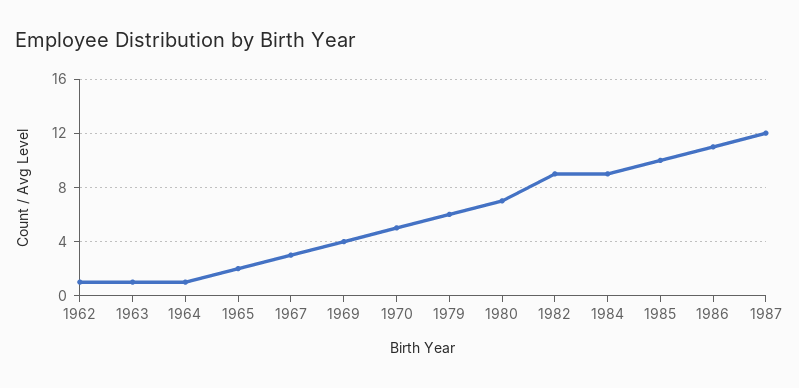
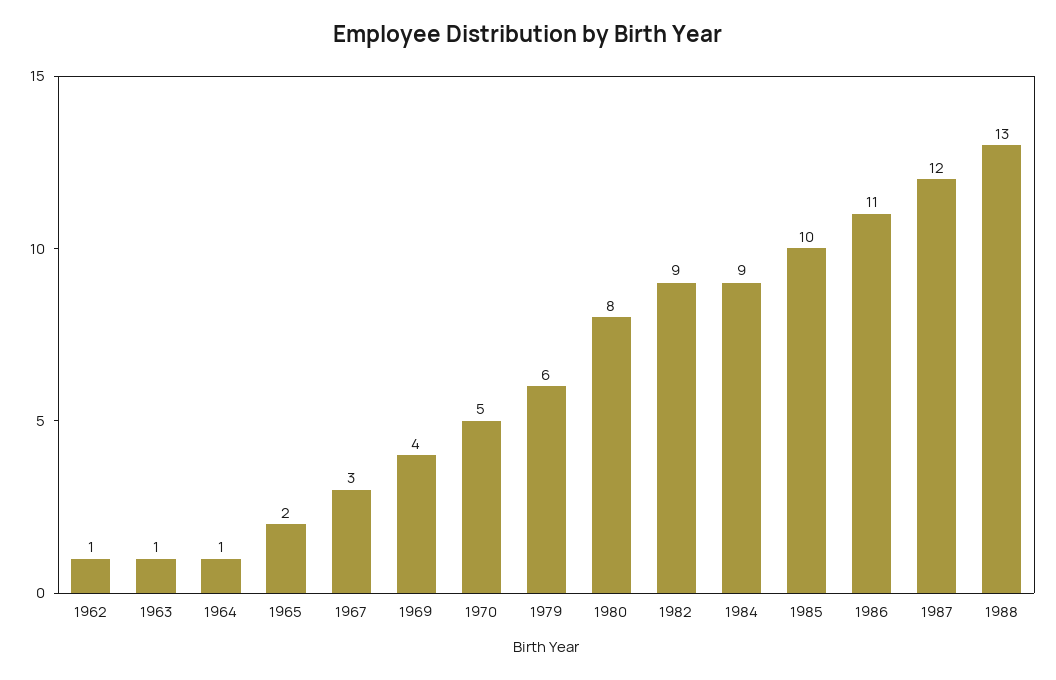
1980: 7 -> 8
1988: none -> 13

